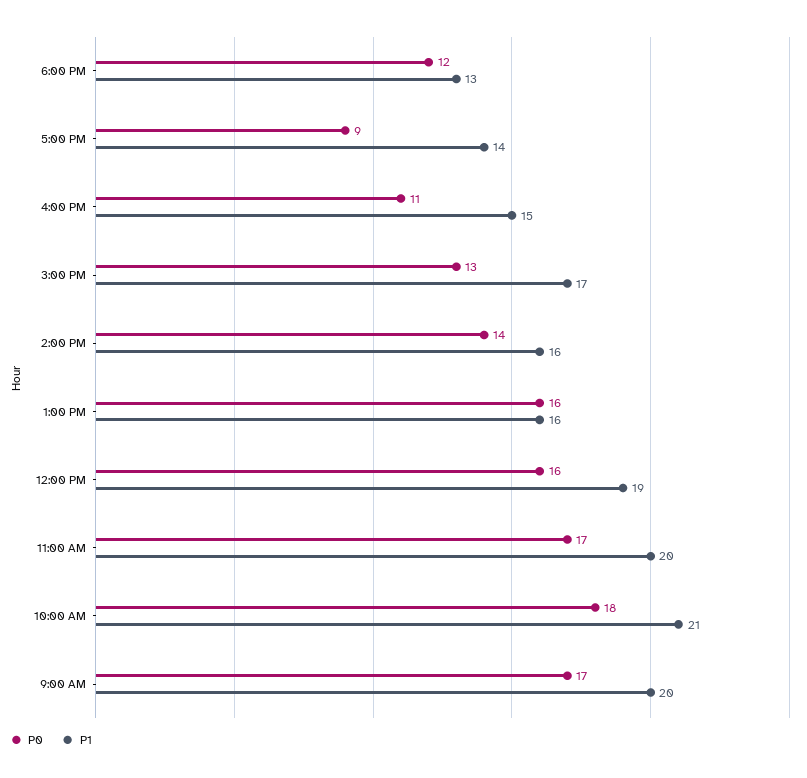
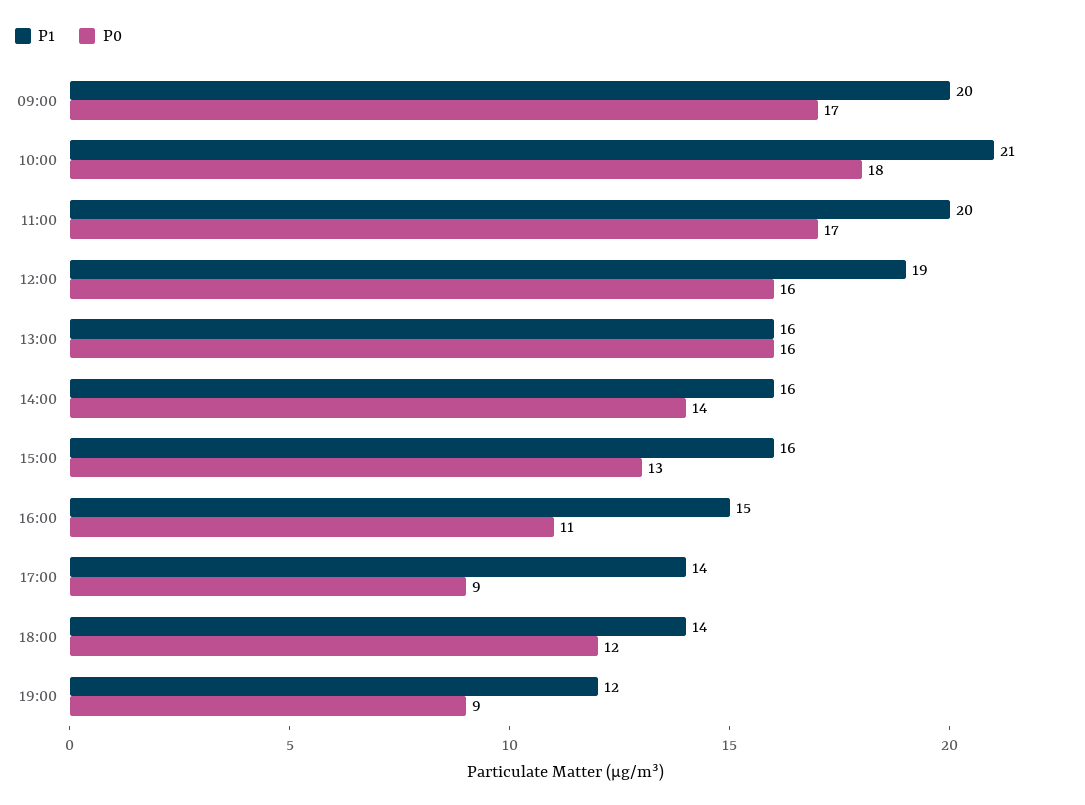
P1, 6:00 PM: 13 -> 14
P1, 3:00 PM: 17 -> 16
P1, 19:00: none -> 12
P0, 19:00: none -> 9

